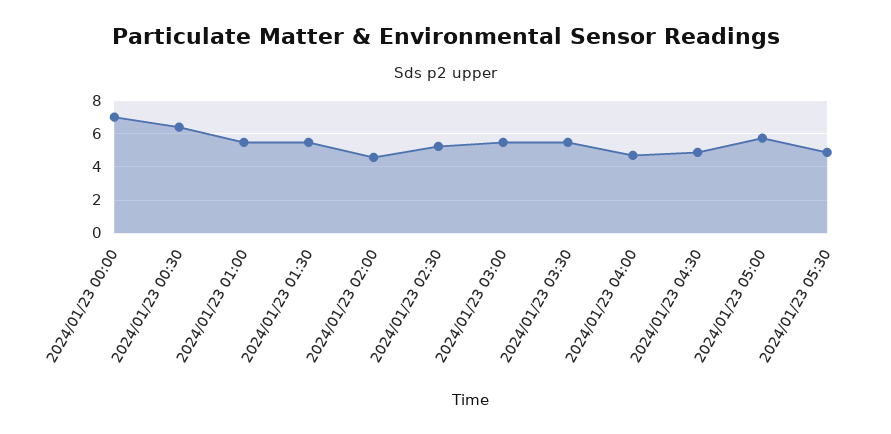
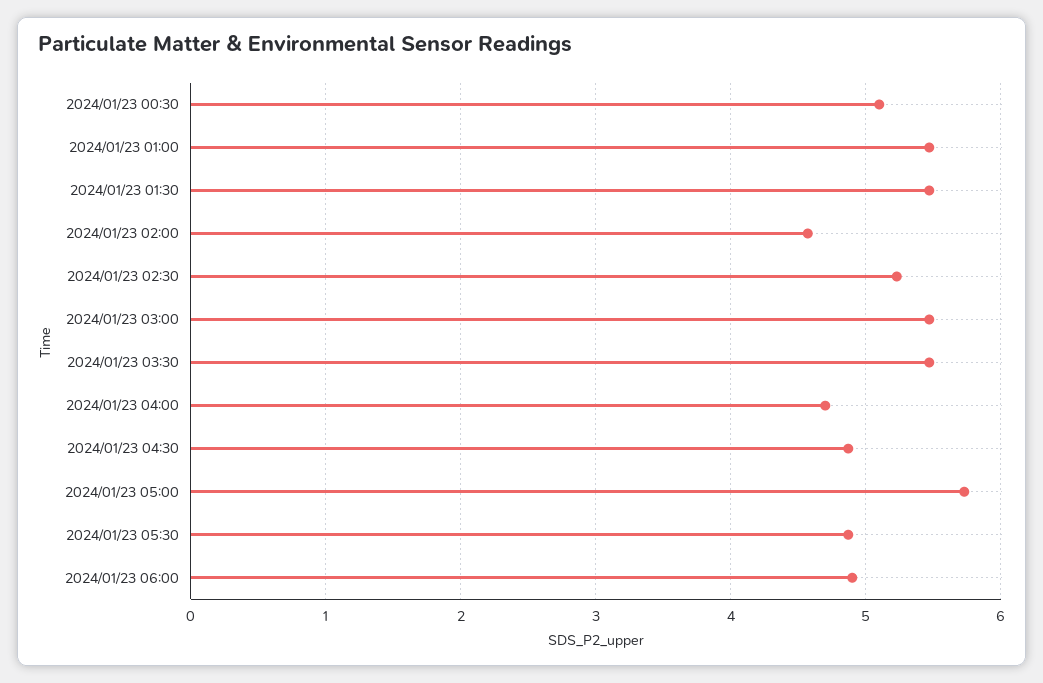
2024/01/23 00:00: 7 -> none
2024/01/23 00:30: 6.5 -> 5.1
2024/01/23 06:00: none -> 4.9

